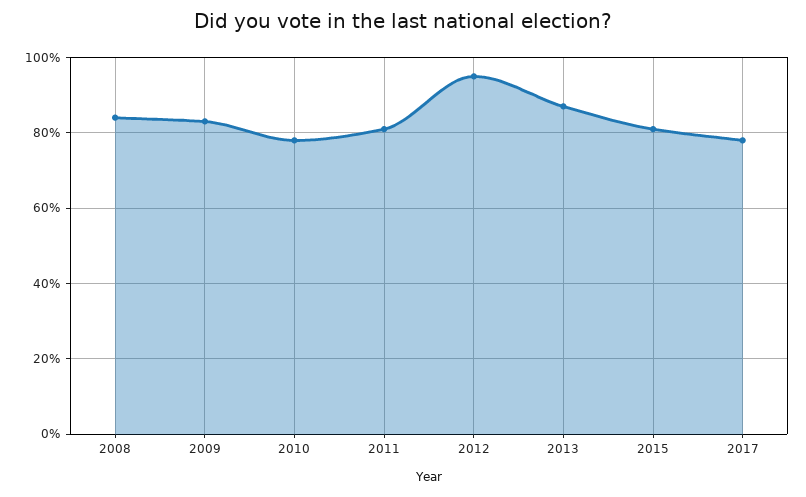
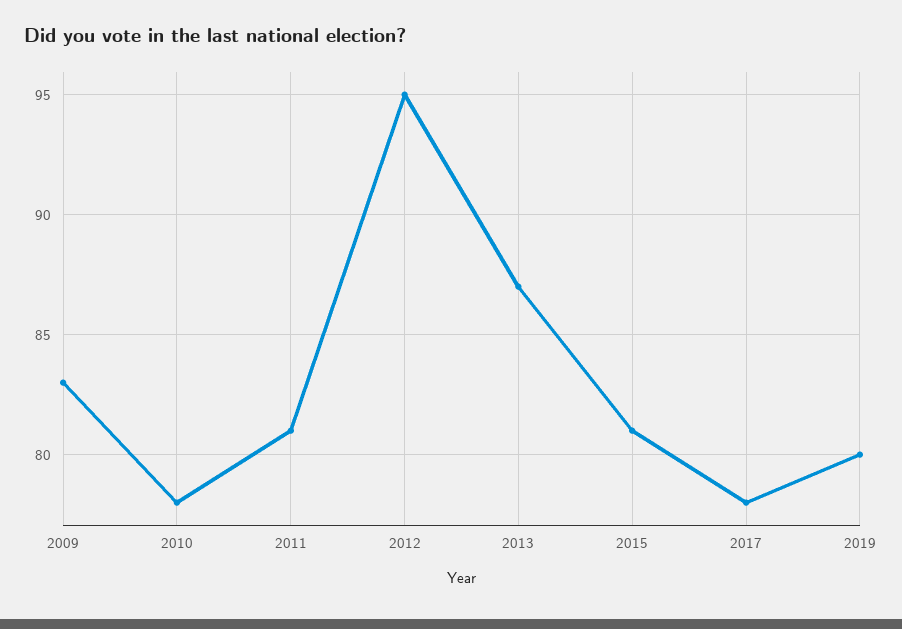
2008: 85 -> none
2019: none -> 80

